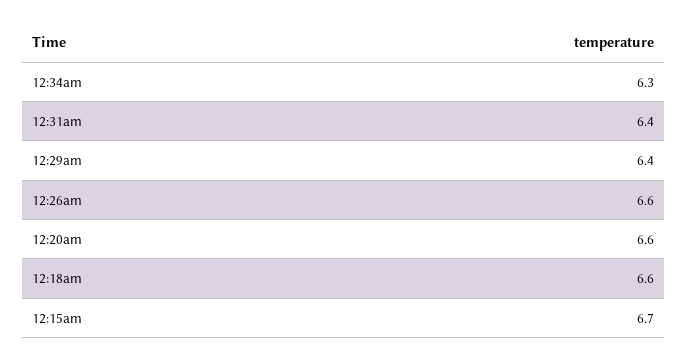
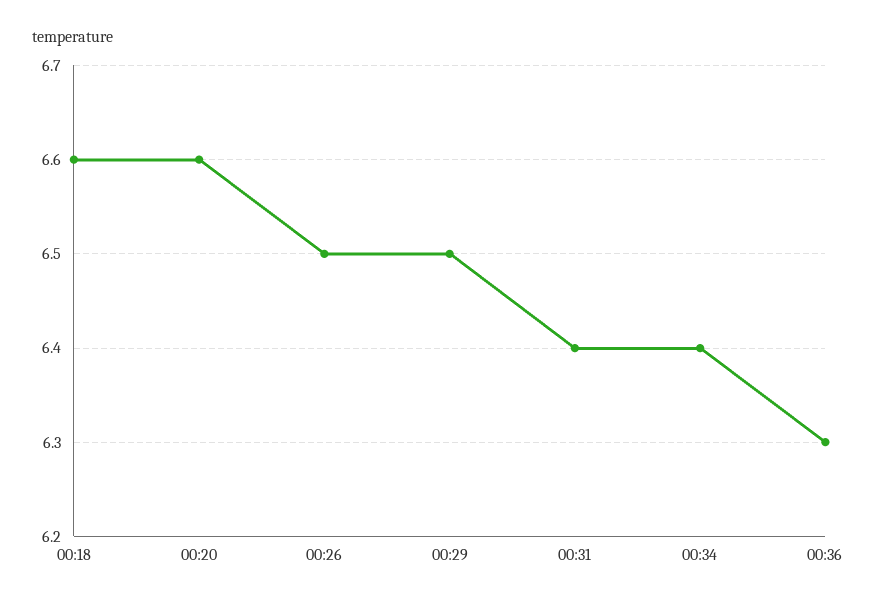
12:34am: 6.3 -> 6.4
12:29am: 6.4 -> 6.5
12:26am: 6.6 -> 6.5
12:15am: 6.7 -> none
00:36: none -> 6.3

